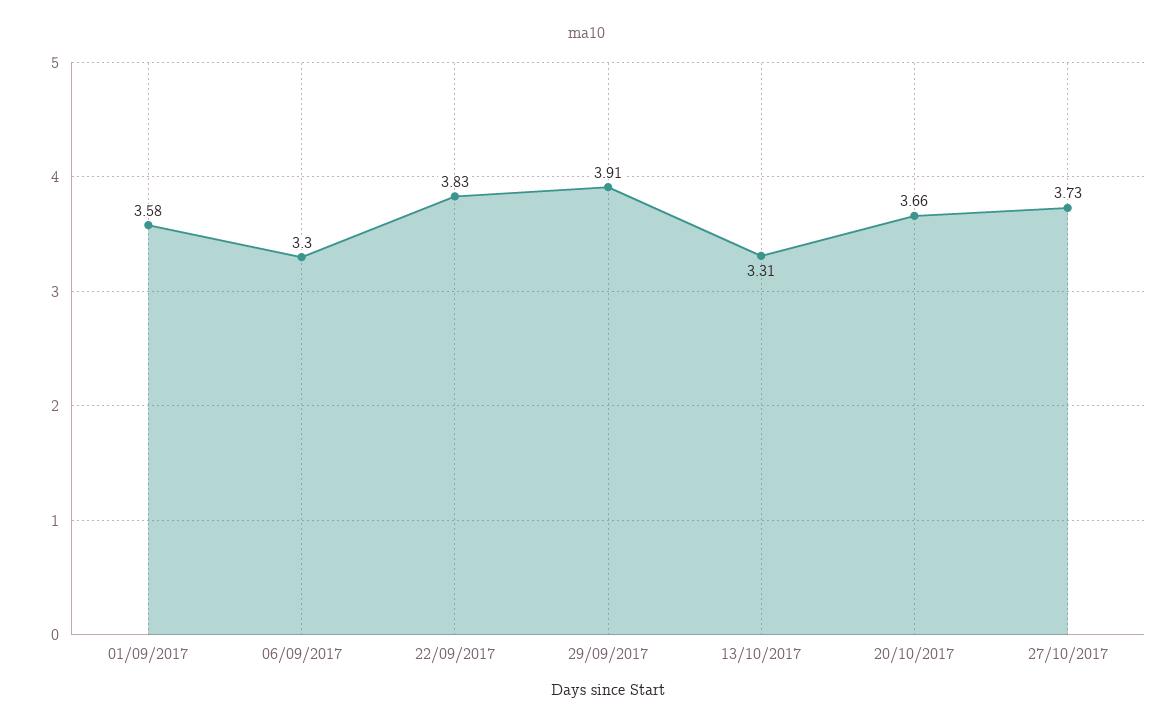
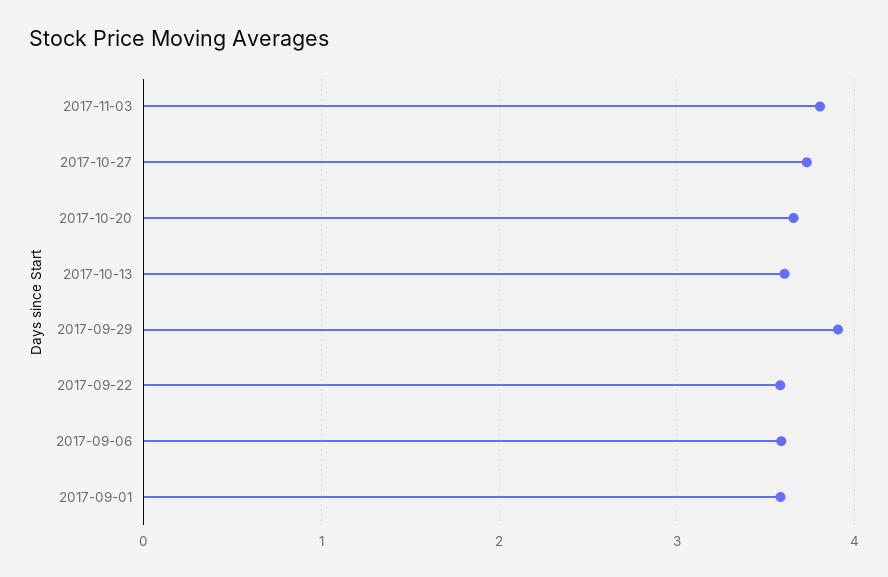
06/09/2017: 3.3 -> 3.6
22/09/2017: 3.83 -> 3.6
13/10/2017: 3.31 -> 3.6
2017-11-03: none -> 3.8

